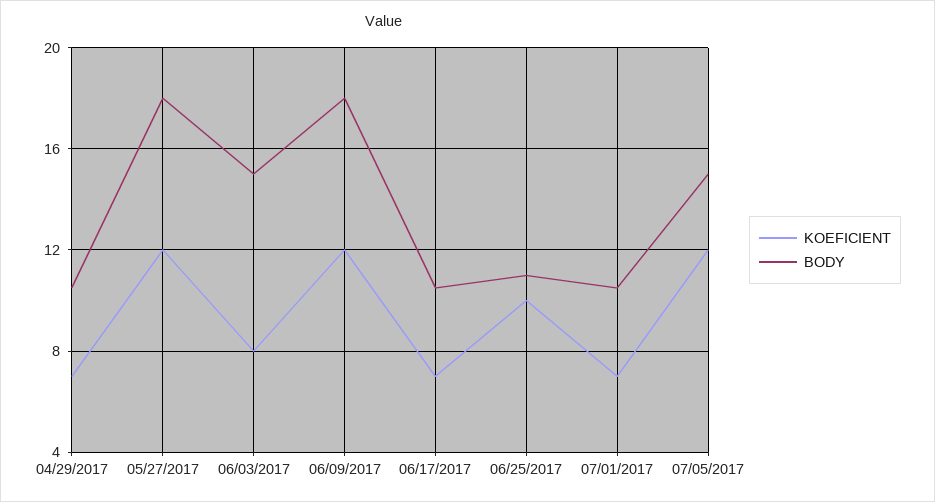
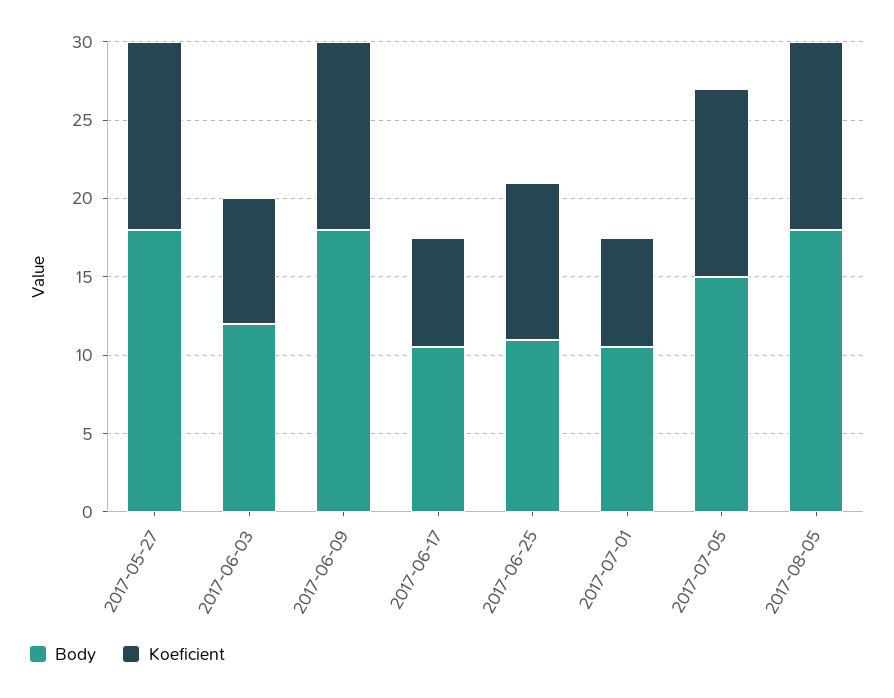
KOEFICIENT, 04/29/2017: 7 -> none
BODY, 04/29/2017: 10.5 -> none
BODY, 06/03/2017: 15 -> 12
BODY, 2017-08-05: none -> 18
KOEFICIENT, 2017-08-05: none -> 12

